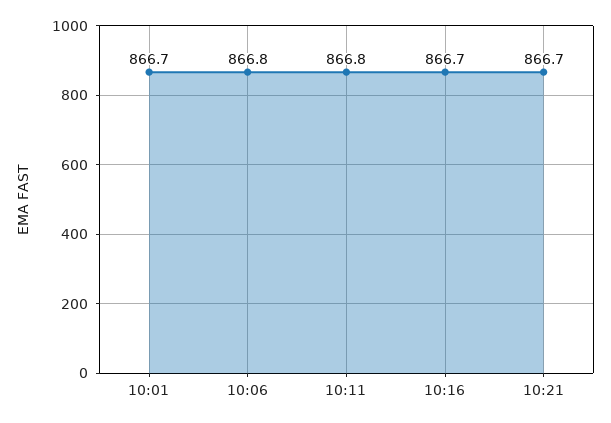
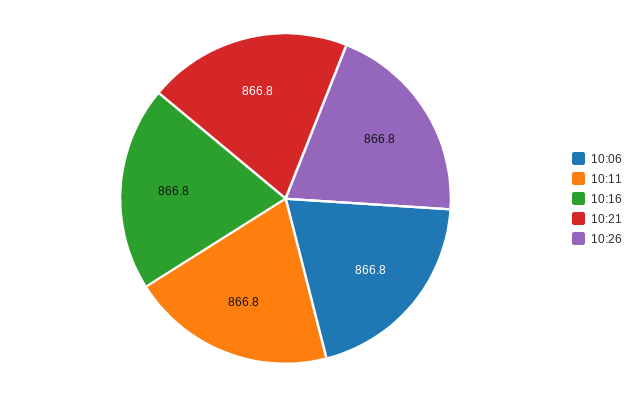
10:01: 866.7 -> none
10:16: 866.7 -> 866.8
10:21: 866.7 -> 866.8
10:26: none -> 866.8

